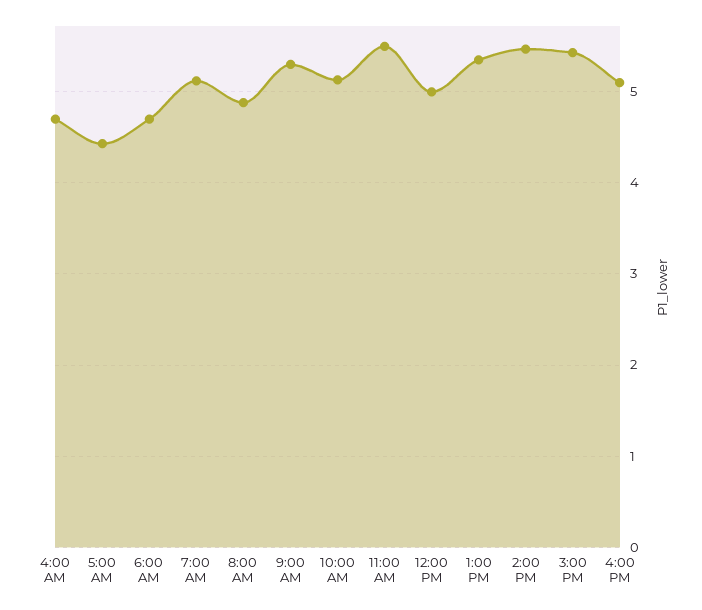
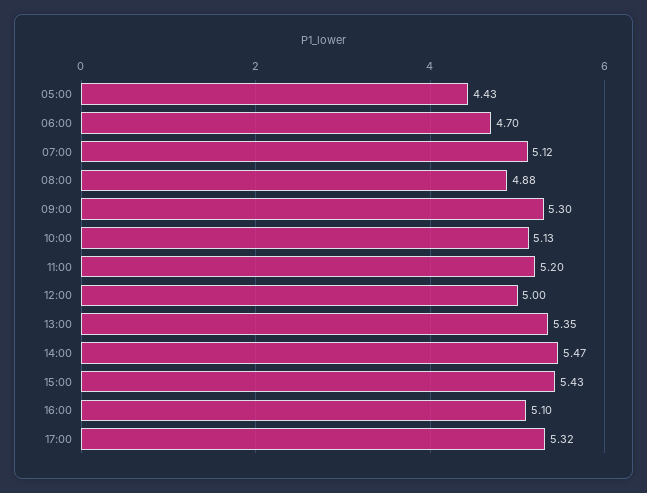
4:00 AM: 4.7 -> none
11:00 AM: 5.5 -> 5.2
17:00: none -> 5.32

